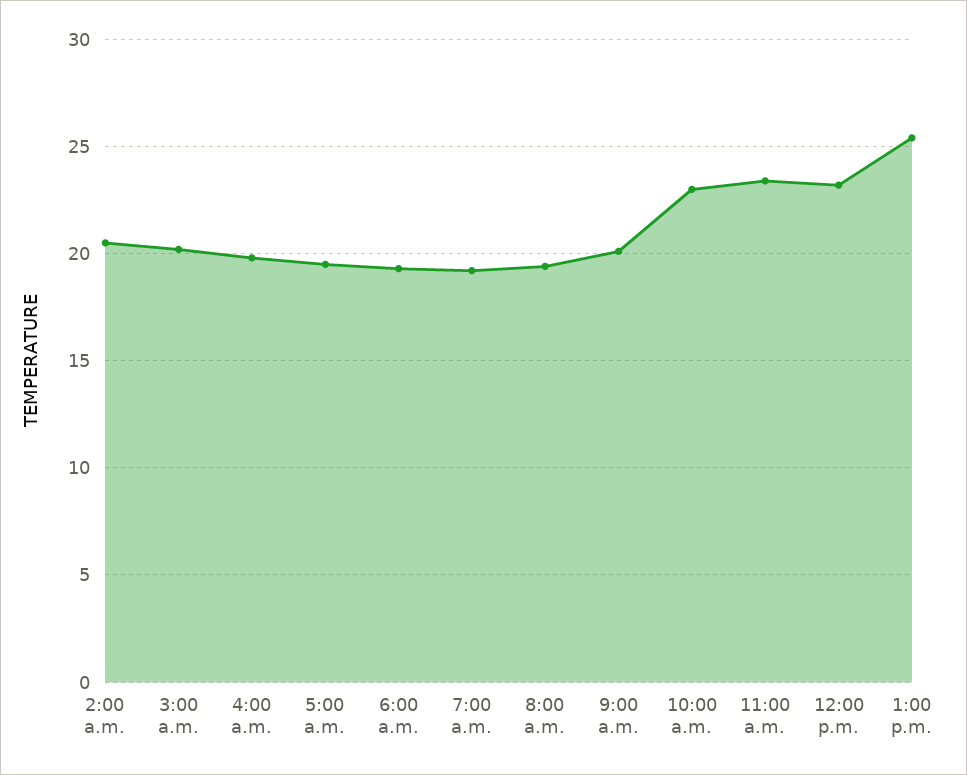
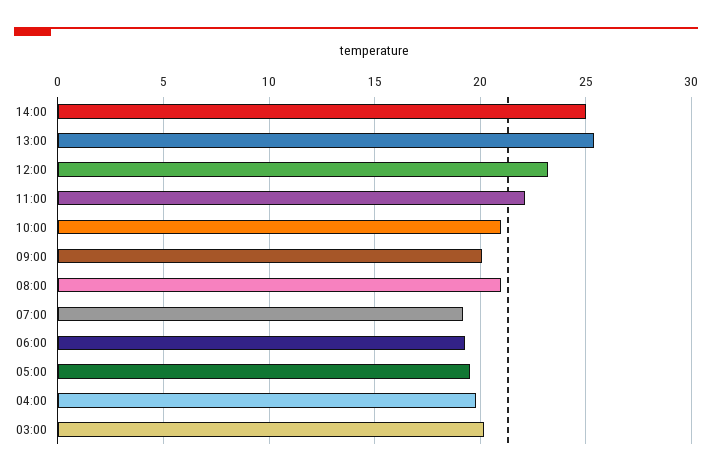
2:00 a.m.: 20.5 -> none
8:00 a.m.: 19.5 -> 21
10:00 a.m.: 23 -> 21
11:00 a.m.: 23.5 -> 22
14:00: none -> 25

